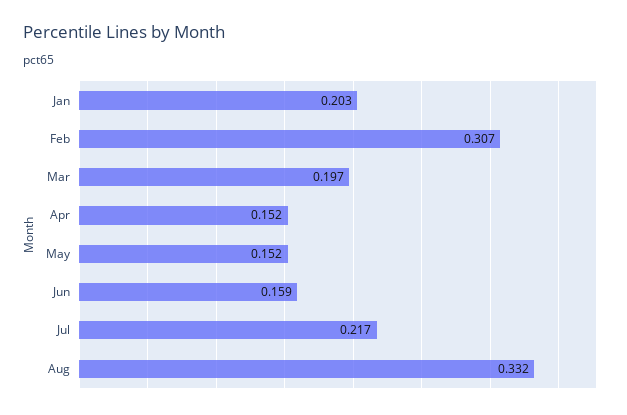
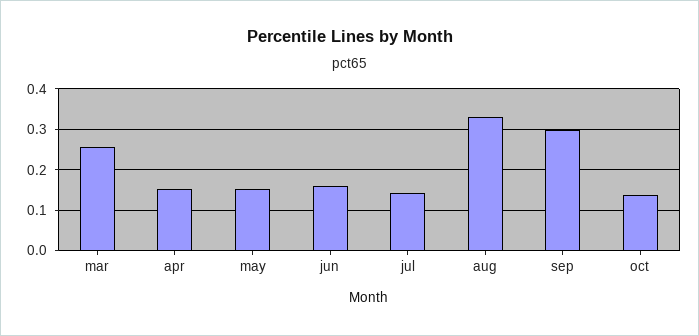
Jan: 0.203 -> none
Feb: 0.307 -> none
Mar: 0.197 -> 0.26
Jul: 0.217 -> 0.14
sep: none -> 0.3
oct: none -> 0.14

